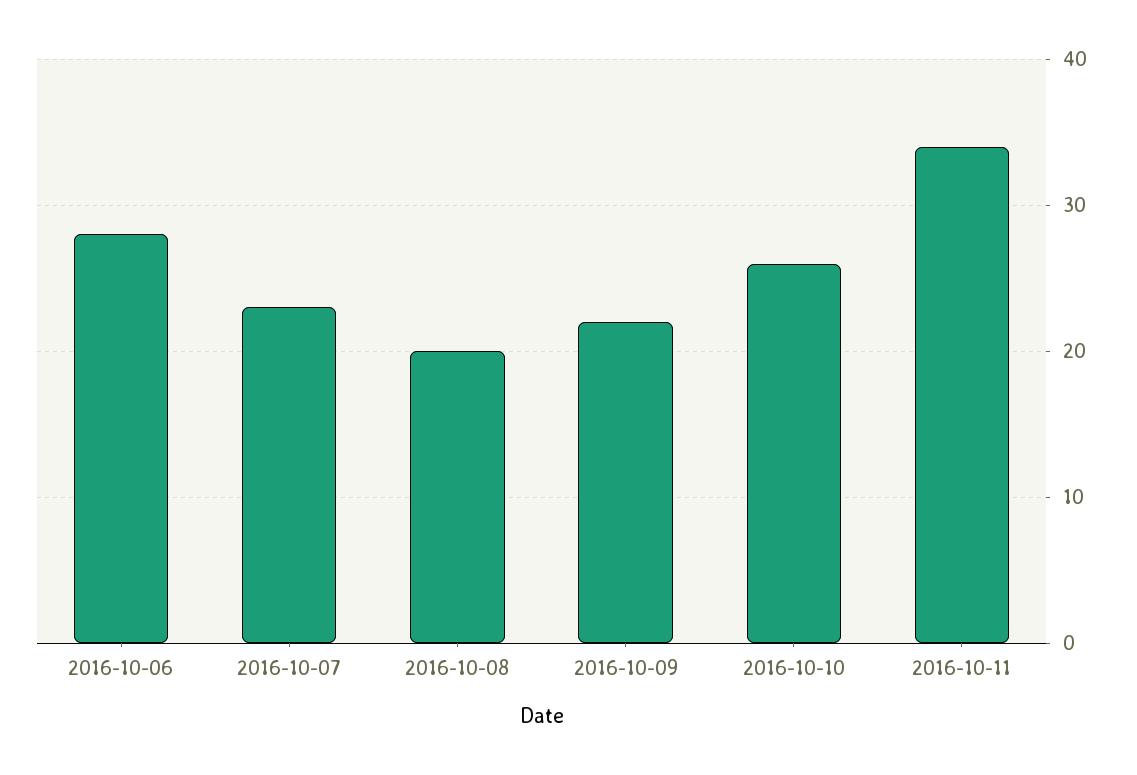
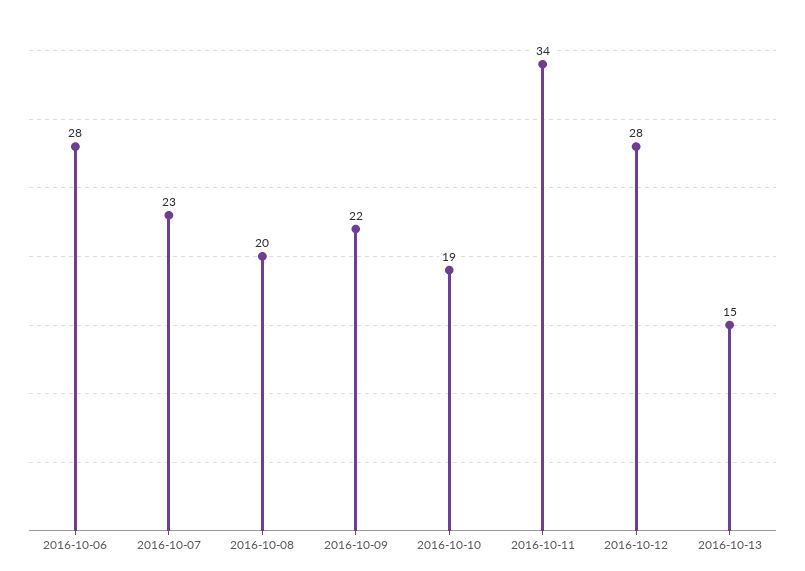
2016-10-10: 26 -> 19
2016-10-12: none -> 28
2016-10-13: none -> 15

